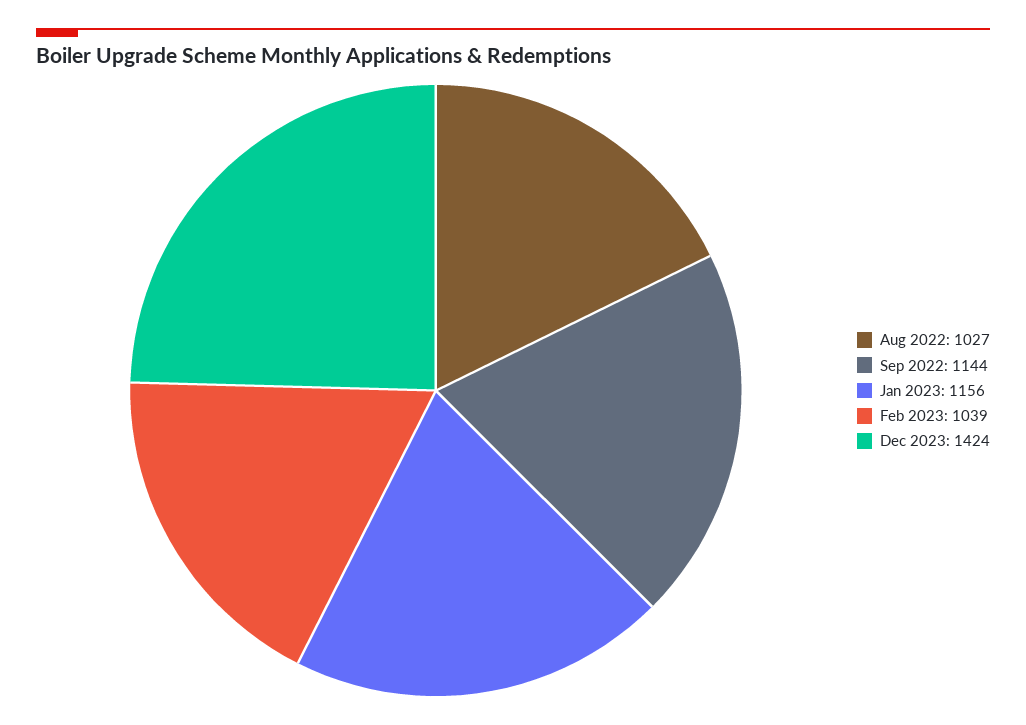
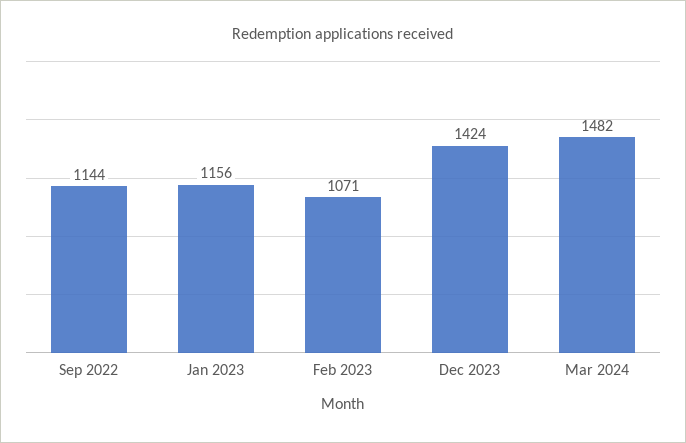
Aug 2022: 1027 -> none
Feb 2023: 1039 -> 1071
Mar 2024: none -> 1482

